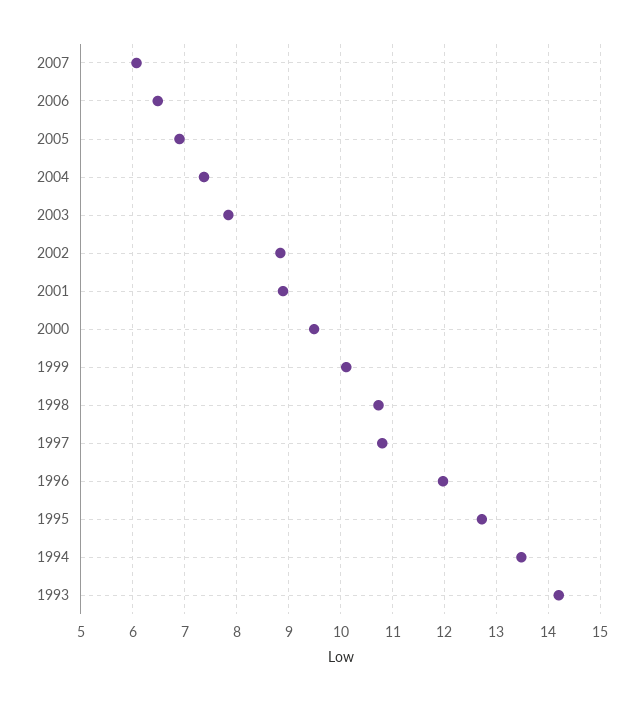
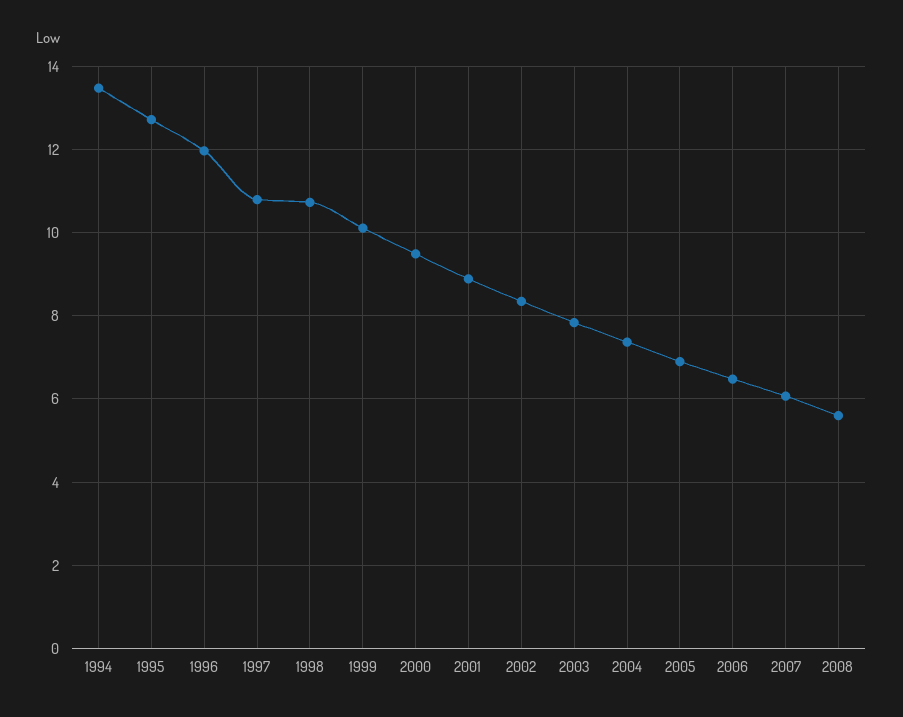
2002: 8.8 -> 8.4
1993: 14.2 -> none
2008: none -> 5.6

